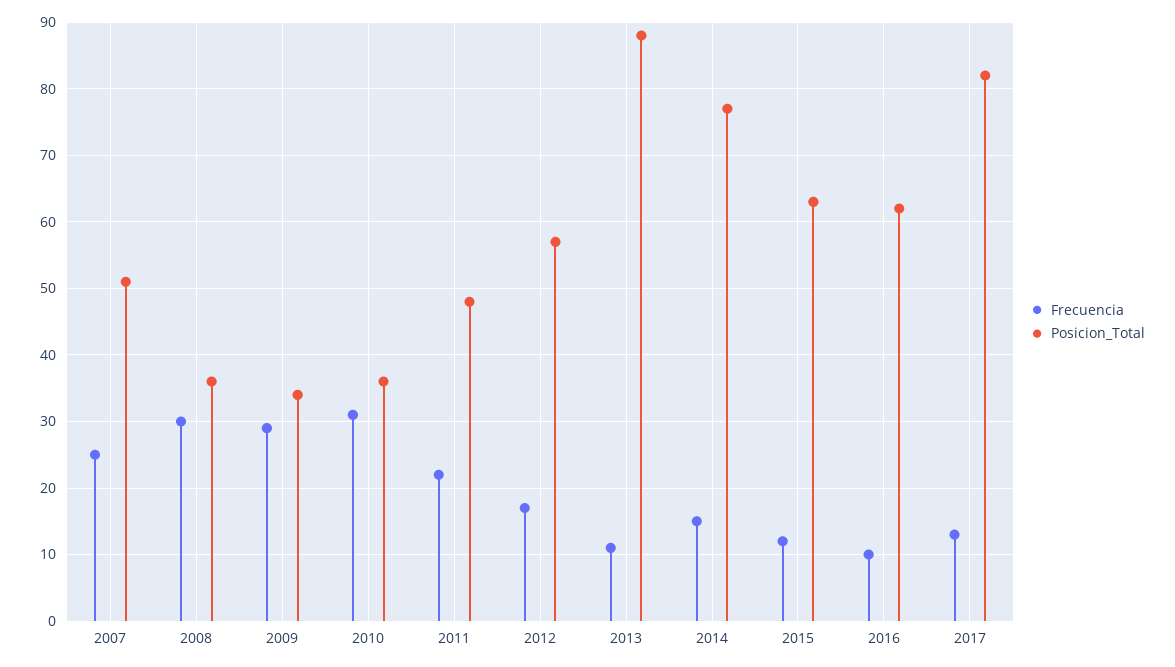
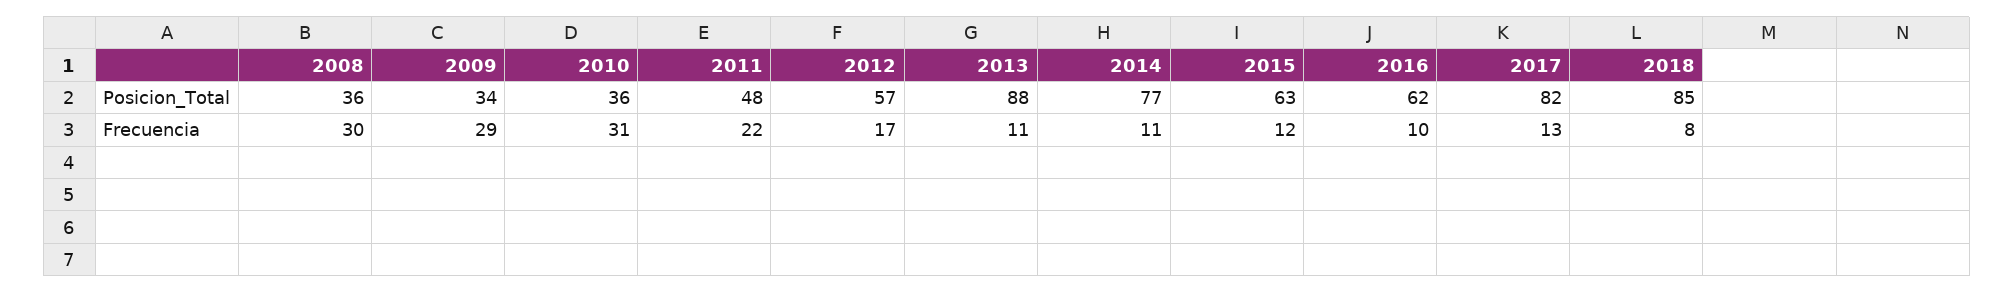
Frecuencia, 2007: 25 -> none
Posicion_Total, 2007: 51 -> none
Frecuencia, 2014: 15 -> 11
Posicion_Total, 2018: none -> 85
Frecuencia, 2018: none -> 8

